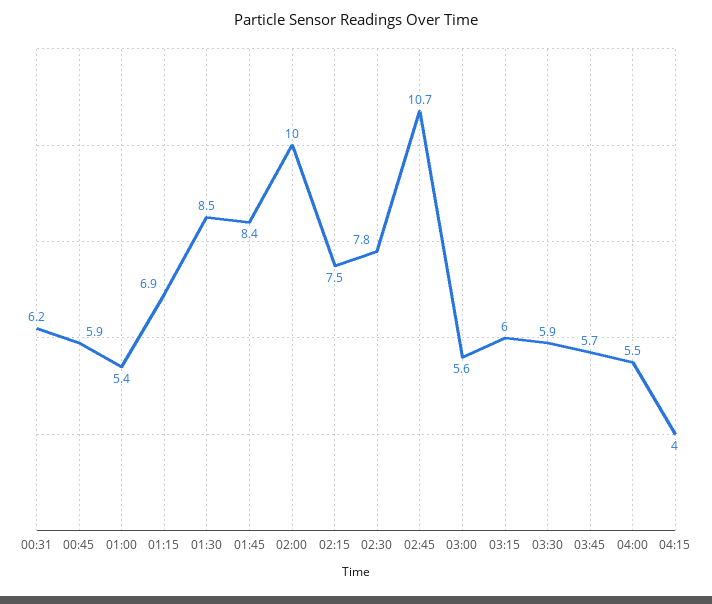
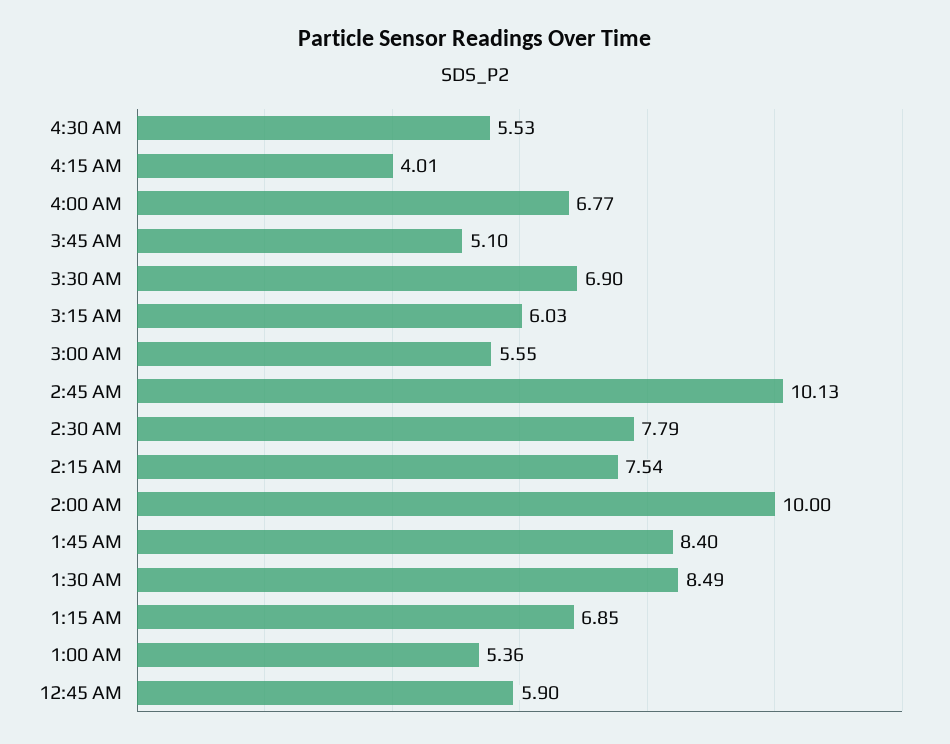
00:31: 6.2 -> none
02:45: 10.7 -> 10.13
03:30: 5.9 -> 6.9
03:45: 5.7 -> 5.1
04:00: 5.5 -> 6.77
4:30 AM: none -> 5.53

